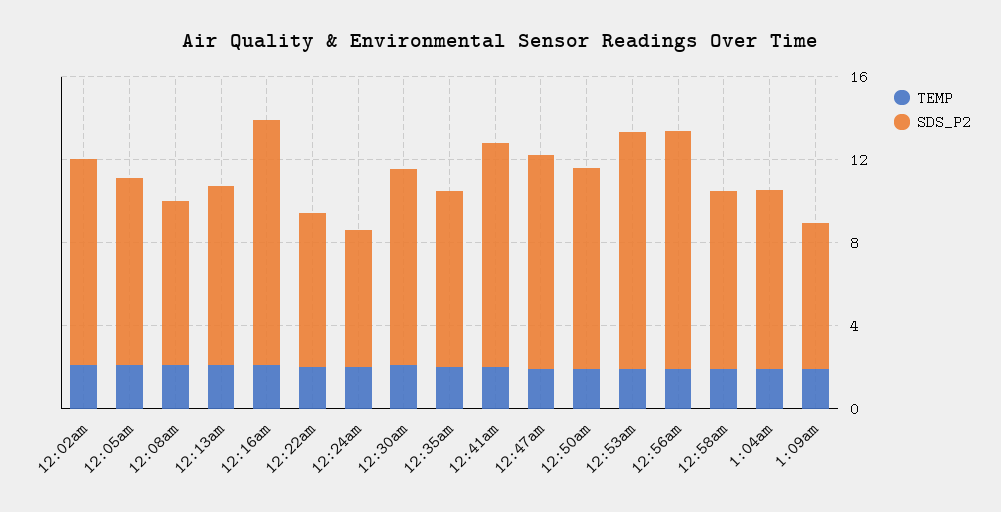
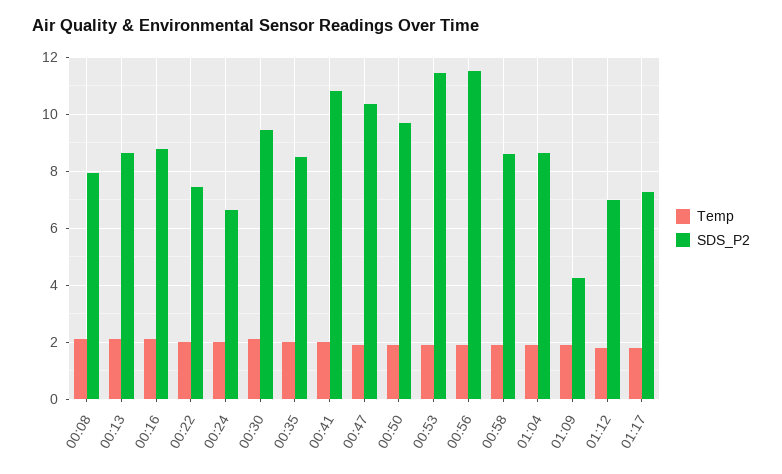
TEMP, 12:02am: 2 -> none
SDS_P2, 12:02am: 10 -> none
TEMP, 12:05am: 2 -> none
SDS_P2, 12:05am: 9 -> none
SDS_P2, 12:16am: 12 -> 8.75
SDS_P2, 1:09am: 7 -> 4.25
TEMP, 01:12: none -> 1.75
SDS_P2, 01:12: none -> 7
TEMP, 01:17: none -> 1.75
SDS_P2, 01:17: none -> 7.25

